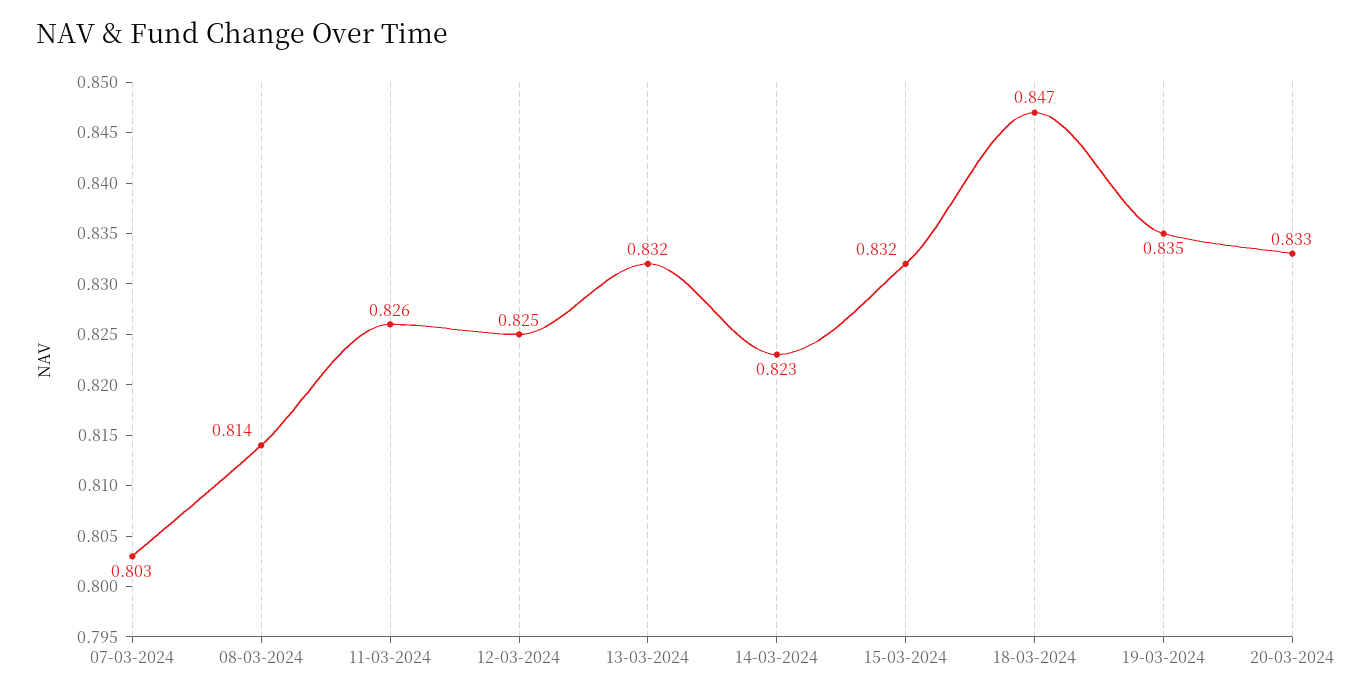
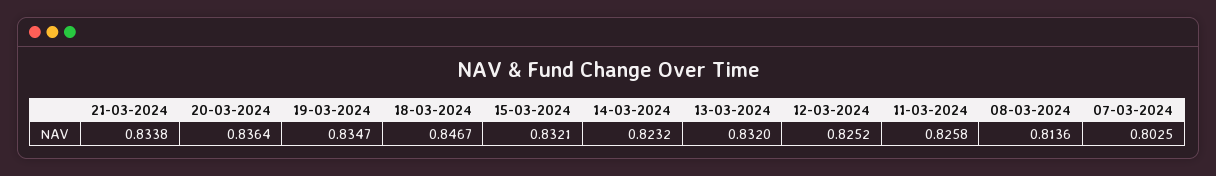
20-03-2024: 0.833 -> 0.8364
21-03-2024: none -> 0.8338

